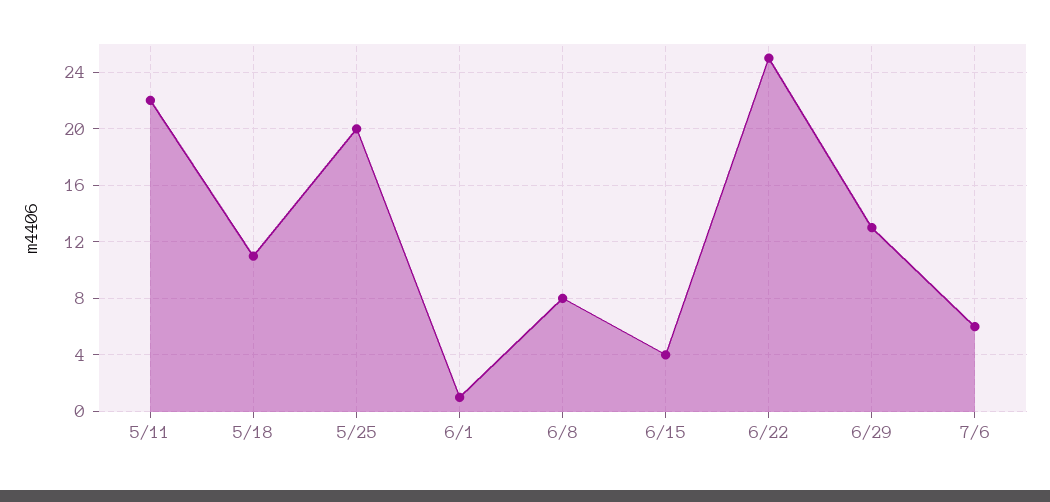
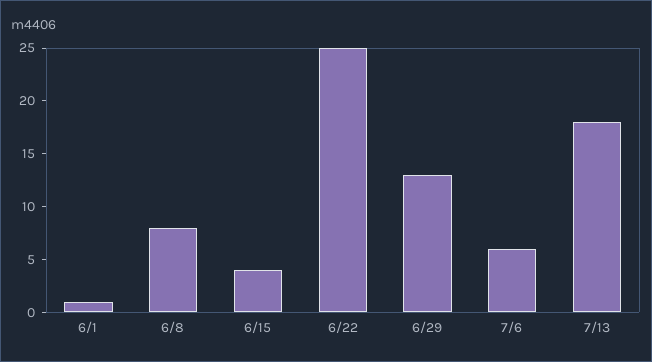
5/11: 22 -> none
5/18: 11 -> none
5/25: 20 -> none
7/13: none -> 18

